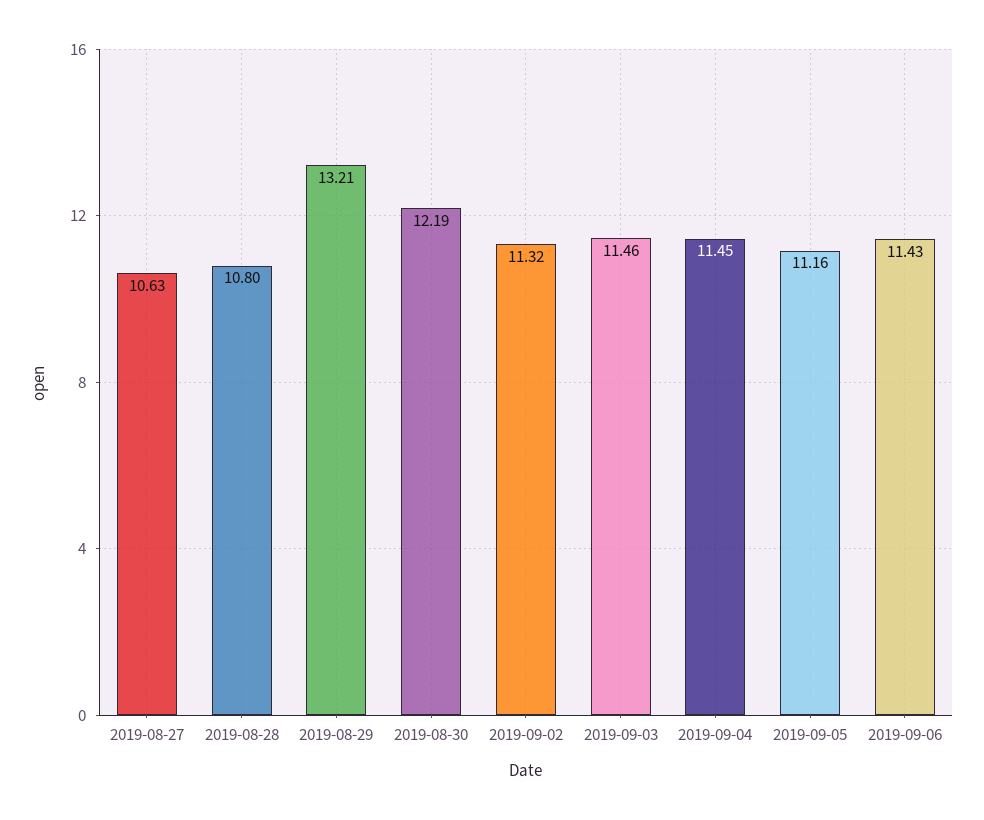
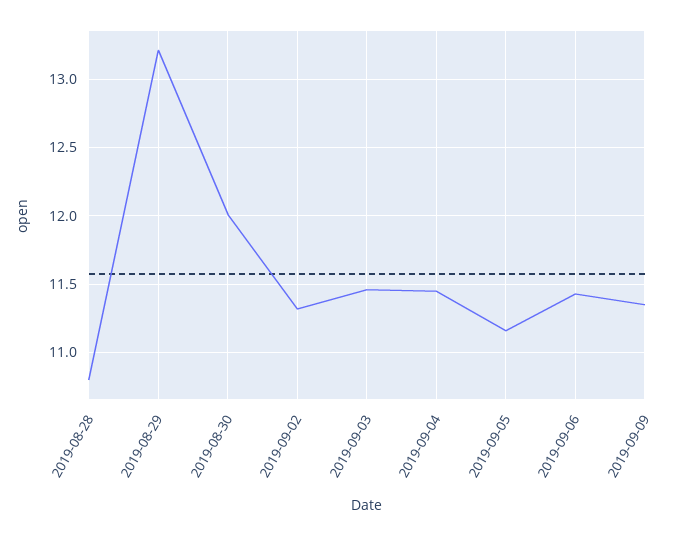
2019-08-27: 10.63 -> none
2019-08-30: 12.19 -> 12
2019-09-09: none -> 11.35

